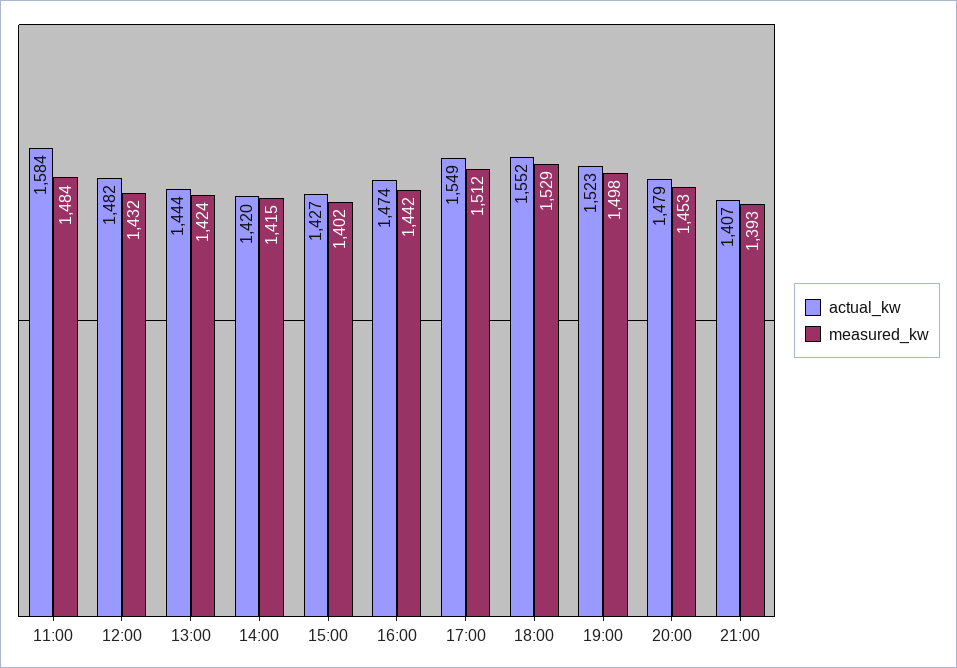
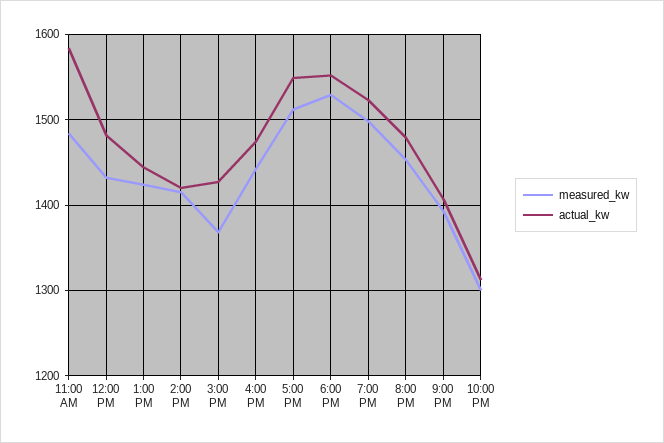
measured_kw, 15:00: 1402 -> 1370
measured_kw, 10:00 PM: none -> 1300
actual_kw, 10:00 PM: none -> 1310

